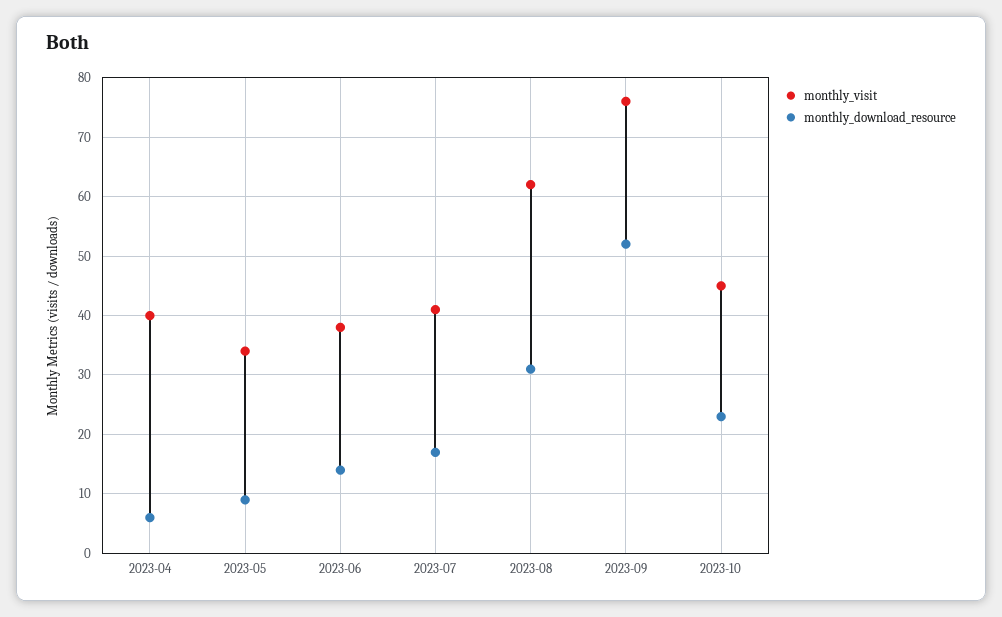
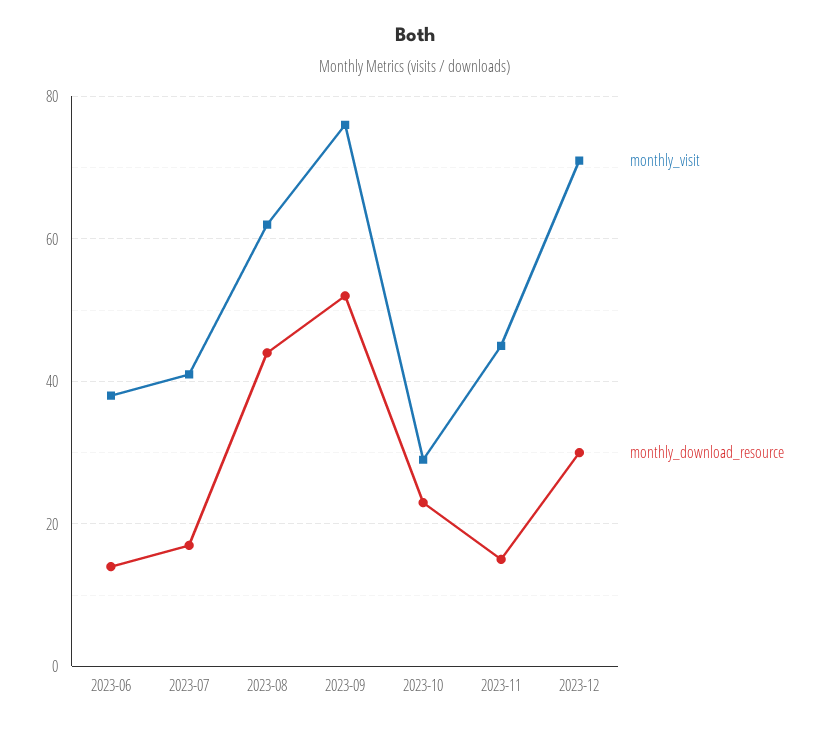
monthly_visit, 2023-04: 40 -> none
monthly_download_resource, 2023-04: 5 -> none
monthly_visit, 2023-05: 35 -> none
monthly_download_resource, 2023-05: 10 -> none
monthly_download_resource, 2023-08: 30 -> 45
monthly_visit, 2023-10: 45 -> 30
monthly_visit, 2023-11: none -> 45
monthly_download_resource, 2023-11: none -> 15
monthly_visit, 2023-12: none -> 70
monthly_download_resource, 2023-12: none -> 30

